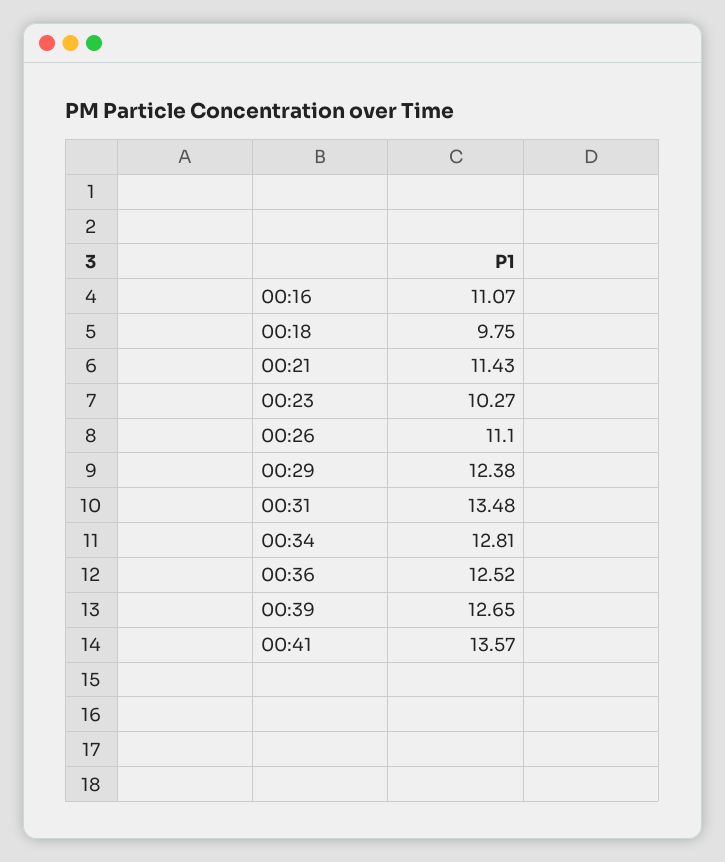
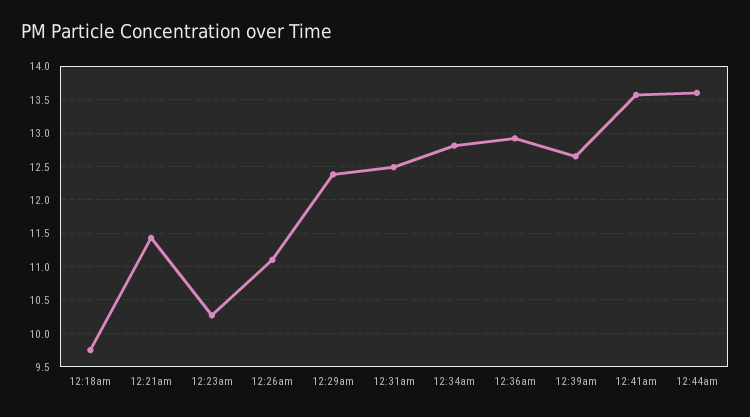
00:16: 11.07 -> none
00:31: 13.48 -> 12.5
00:36: 12.52 -> 12.9
12:44am: none -> 13.6

